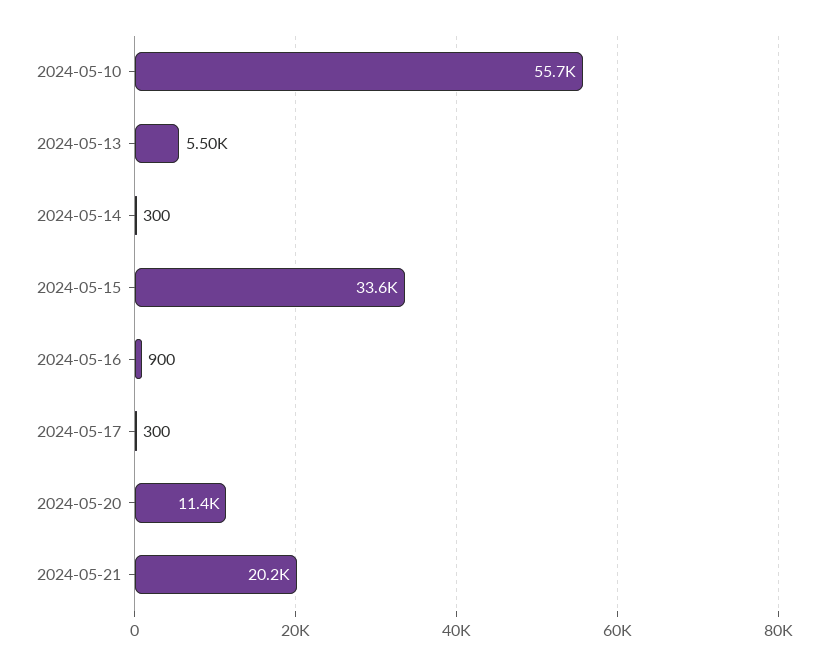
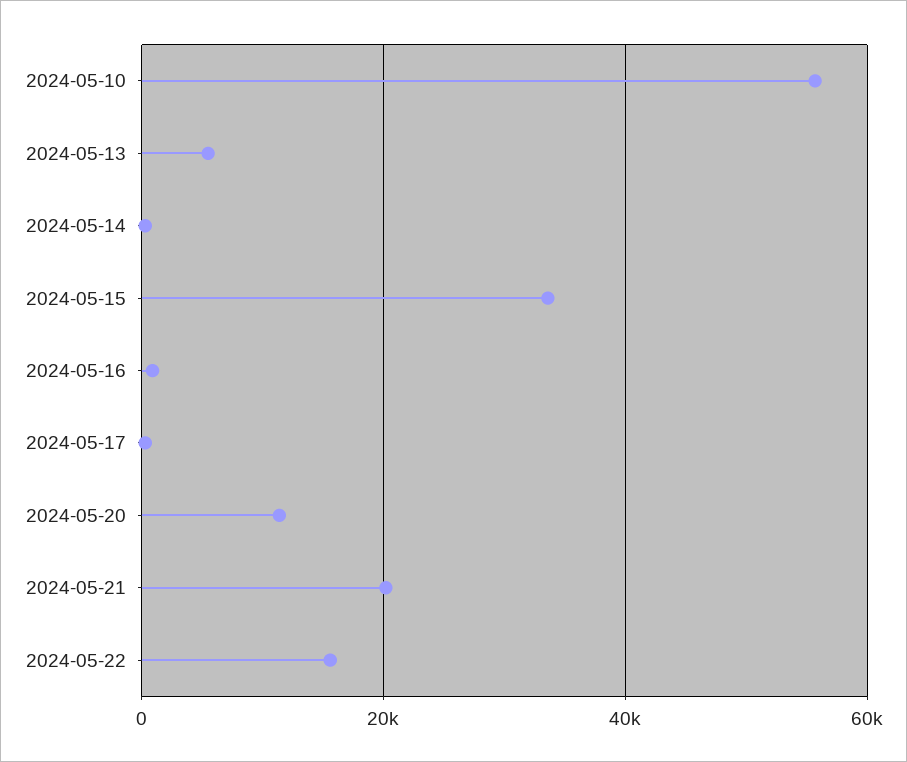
2024-05-22: none -> 16000

